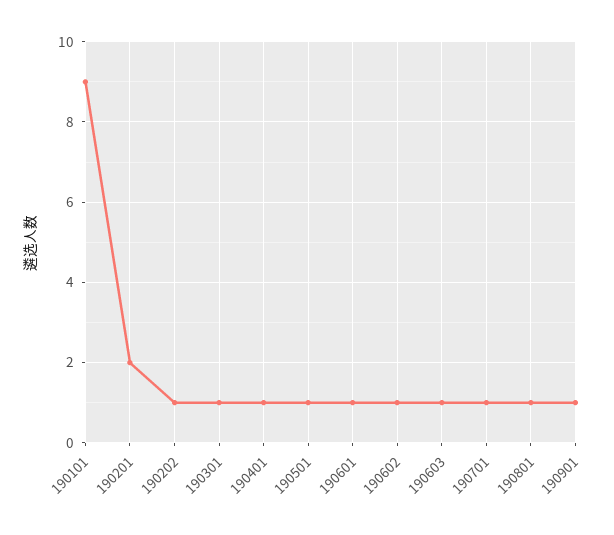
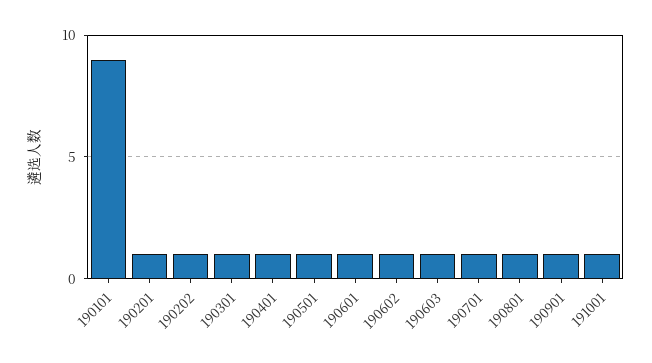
190201: 2 -> 1
191001: none -> 1

